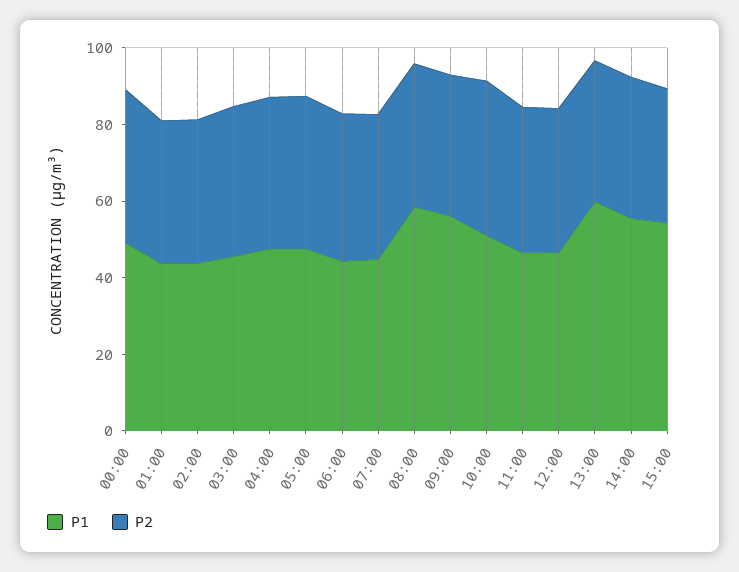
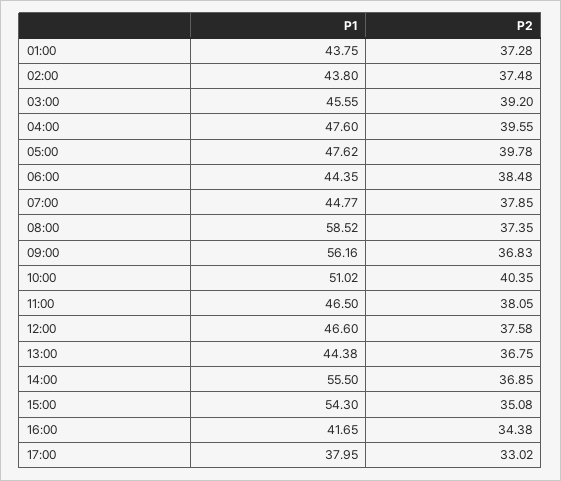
P1, 00:00: 50 -> none
P2, 00:00: 40 -> none
P1, 13:00: 60 -> 44.38
P1, 16:00: none -> 41.65
P2, 16:00: none -> 34.38
P1, 17:00: none -> 37.95
P2, 17:00: none -> 33.02

